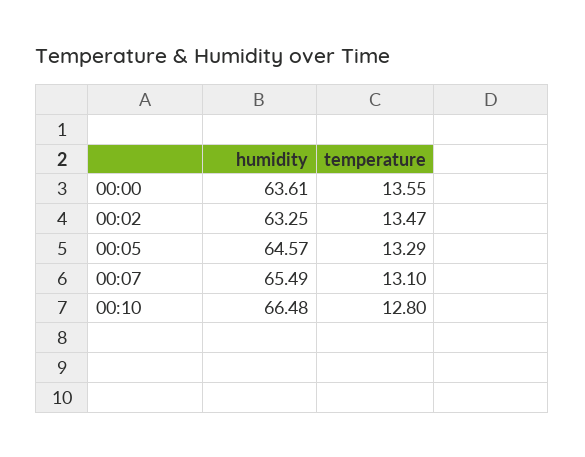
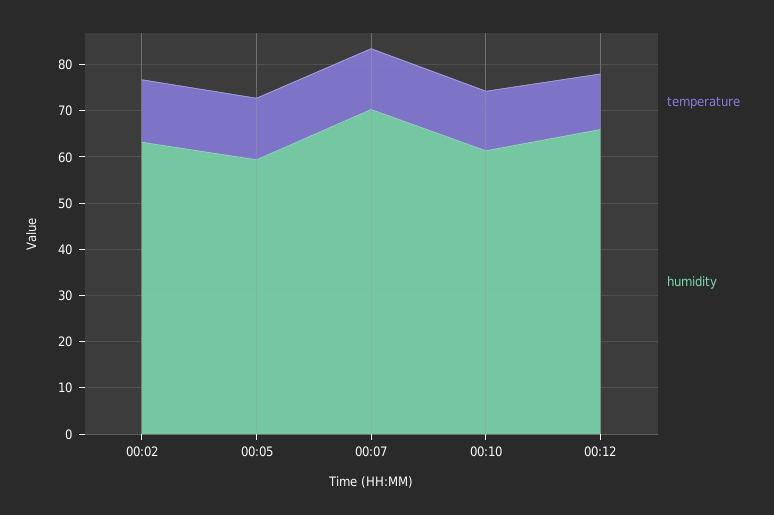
humidity, 00:00: 63.61 -> none
temperature, 00:00: 13.55 -> none
humidity, 00:05: 64.57 -> 60
humidity, 00:07: 65.49 -> 70
humidity, 00:10: 66.48 -> 62
temperature, 00:12: none -> 12
humidity, 00:12: none -> 66

